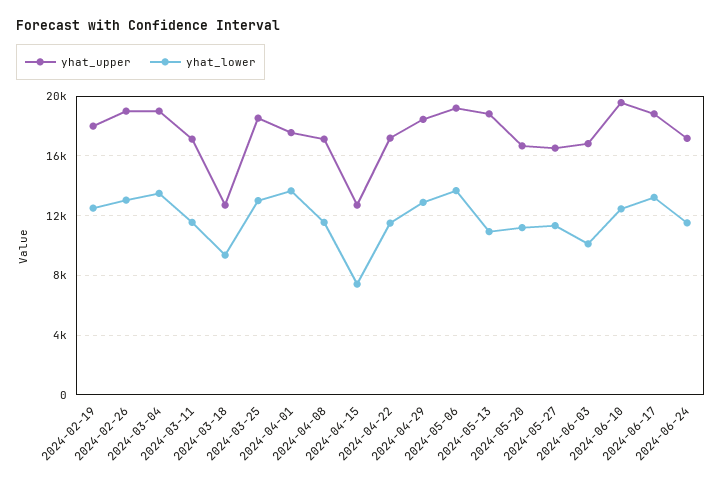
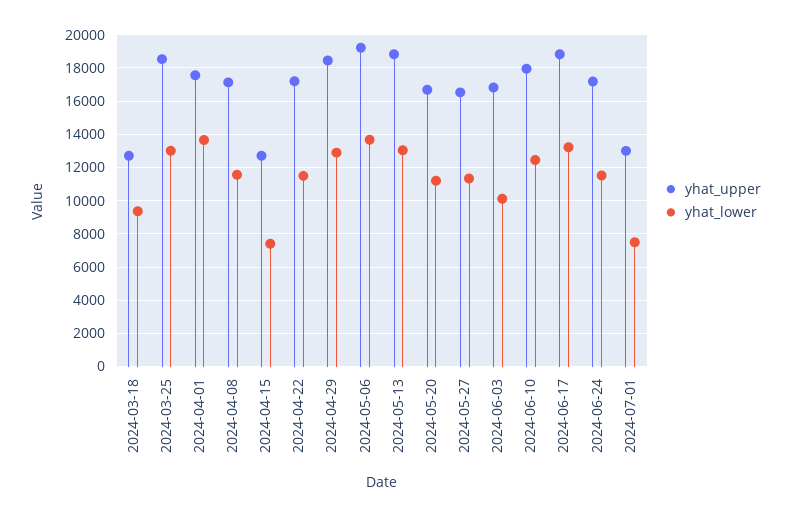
yhat_upper, 2024-02-19: 18000 -> none
yhat_lower, 2024-02-19: 12500 -> none
yhat_upper, 2024-02-26: 19000 -> none
yhat_lower, 2024-02-26: 13000 -> none
yhat_upper, 2024-03-04: 19000 -> none
yhat_lower, 2024-03-04: 13500 -> none
yhat_upper, 2024-03-11: 17000 -> none
yhat_lower, 2024-03-11: 11500 -> none
yhat_lower, 2024-05-13: 11000 -> 13000
yhat_upper, 2024-06-10: 19500 -> 18000
yhat_upper, 2024-07-01: none -> 13000
yhat_lower, 2024-07-01: none -> 7500

